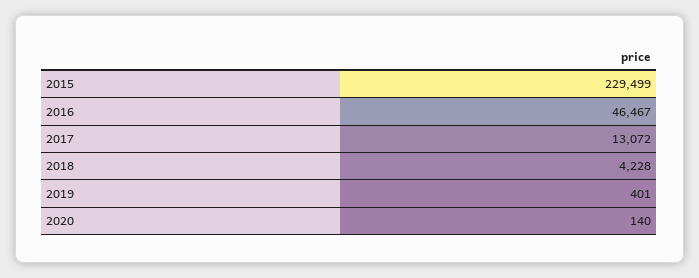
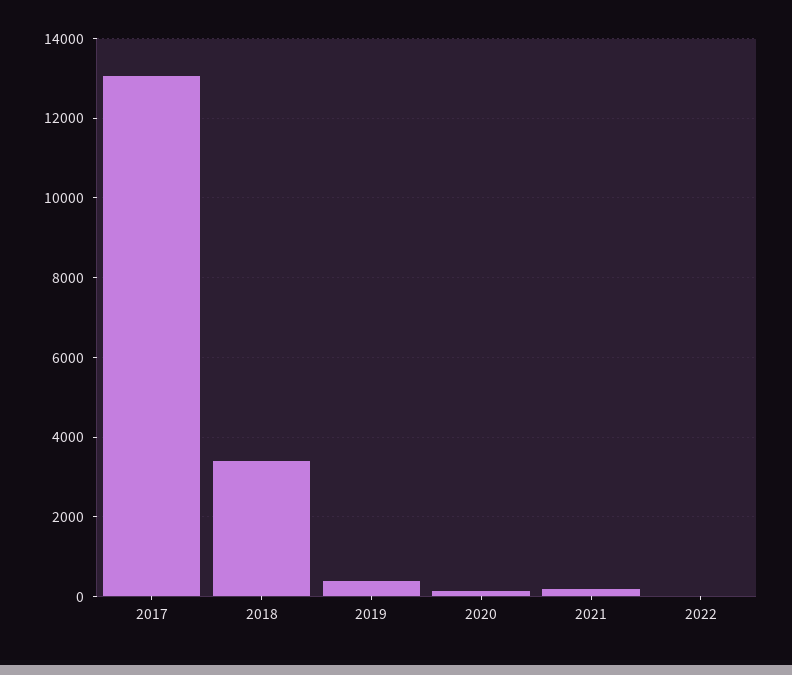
2015: 229499 -> none
2016: 46467 -> none
2018: 4228 -> 3400
2021: none -> 200
2022: none -> 0

